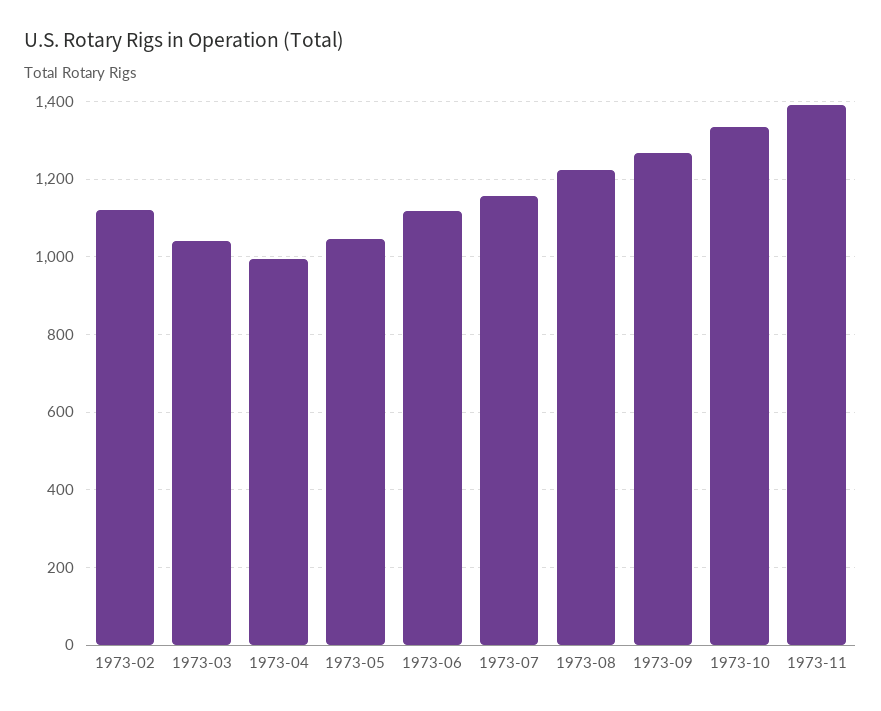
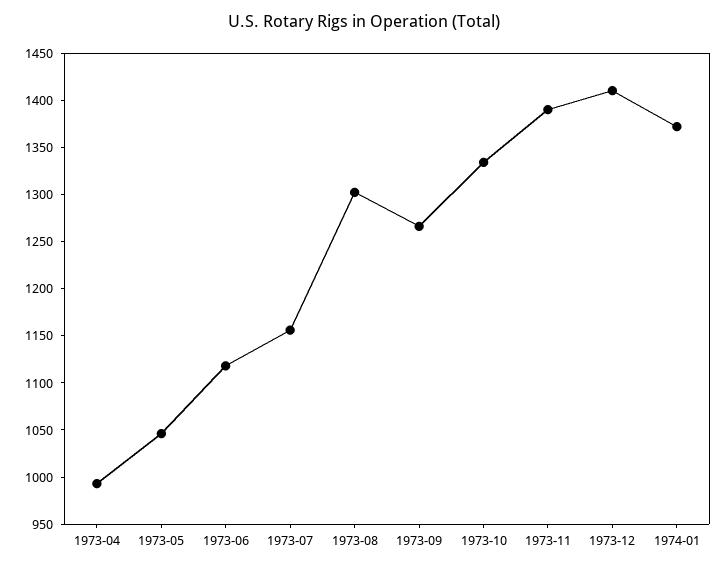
1973-02: 1120 -> none
1973-03: 1040 -> none
1973-08: 1220 -> 1300
1973-12: none -> 1410
1974-01: none -> 1370

